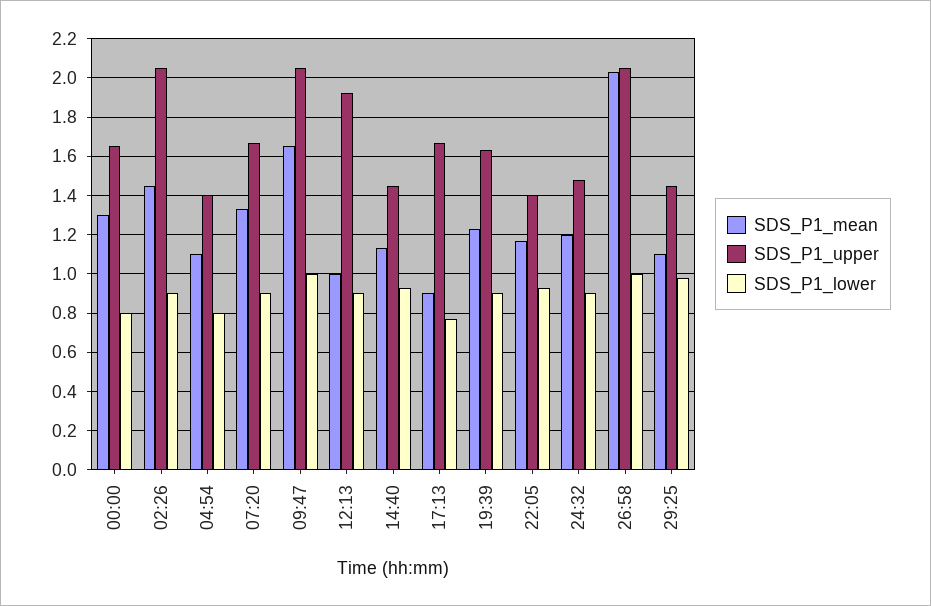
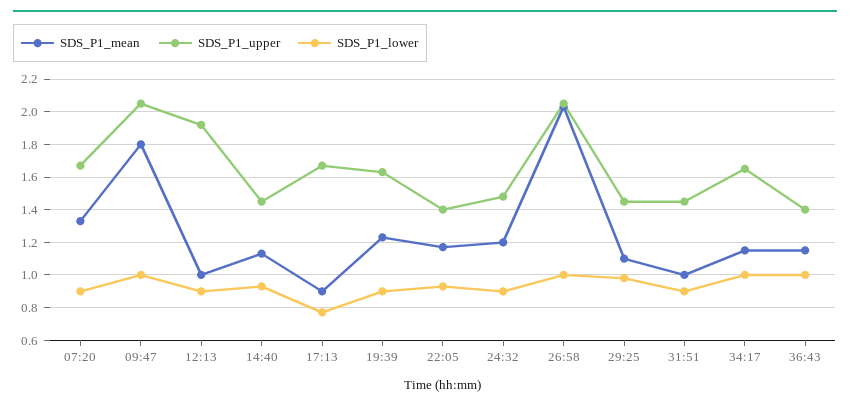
SDS_P1_mean, 00:00: 1.3 -> none
SDS_P1_upper, 00:00: 1.65 -> none
SDS_P1_lower, 00:00: 0.8 -> none
SDS_P1_mean, 02:26: 1.45 -> none
SDS_P1_upper, 02:26: 2.05 -> none
SDS_P1_lower, 02:26: 0.9 -> none
SDS_P1_mean, 04:54: 1.1 -> none
SDS_P1_upper, 04:54: 1.4 -> none
SDS_P1_lower, 04:54: 0.8 -> none
SDS_P1_mean, 09:47: 1.65 -> 1.8
SDS_P1_mean, 31:51: none -> 1
SDS_P1_upper, 31:51: none -> 1.45
SDS_P1_lower, 31:51: none -> 0.9
SDS_P1_mean, 34:17: none -> 1.15
SDS_P1_upper, 34:17: none -> 1.65
SDS_P1_lower, 34:17: none -> 1
SDS_P1_mean, 36:43: none -> 1.15
SDS_P1_upper, 36:43: none -> 1.4
SDS_P1_lower, 36:43: none -> 1

